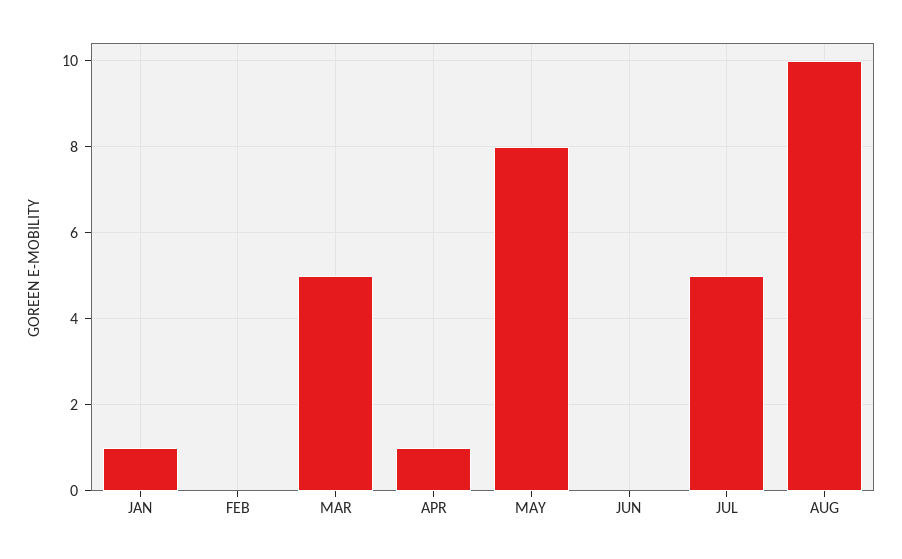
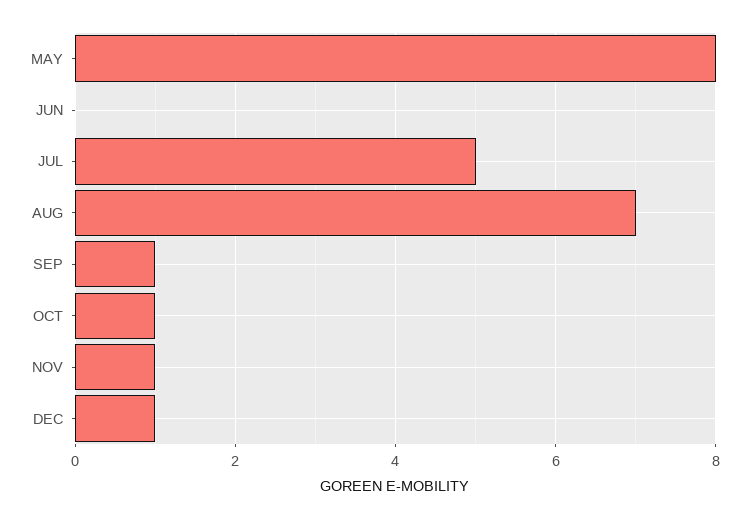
JAN: 1 -> none
FEB: 0 -> none
MAR: 5 -> none
APR: 1 -> none
AUG: 10 -> 7
SEP: none -> 1
OCT: none -> 1
NOV: none -> 1
DEC: none -> 1

